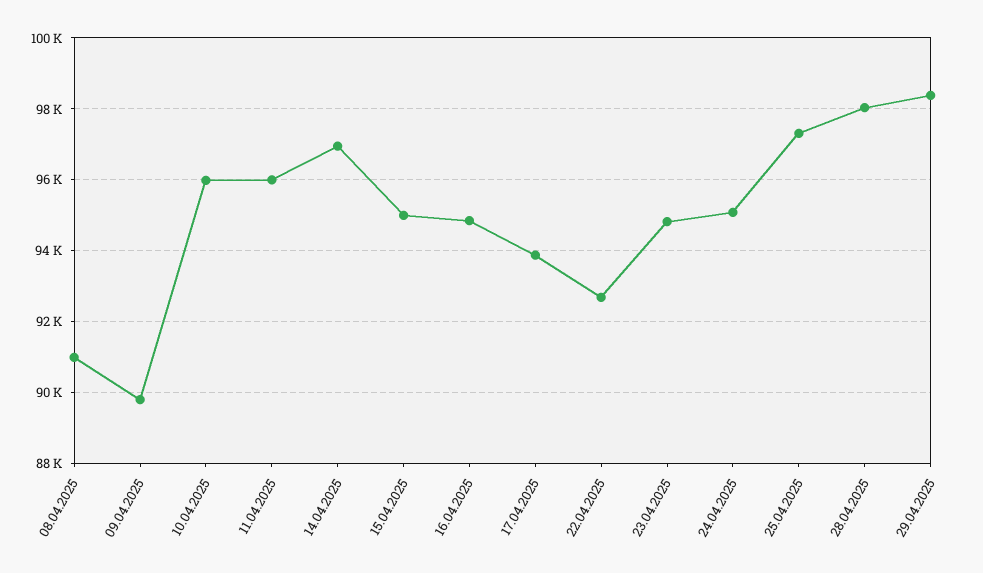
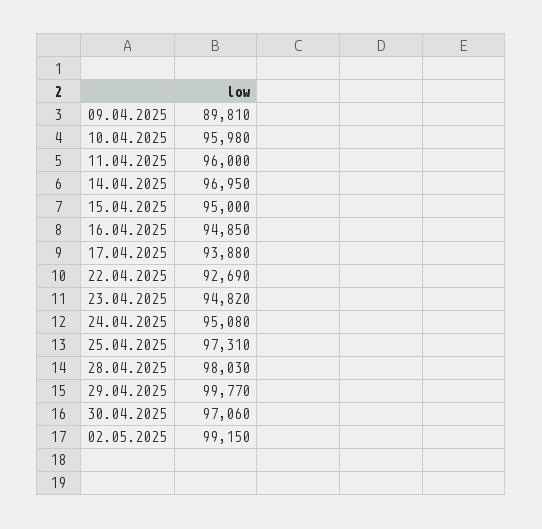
08.04.2025: 91000 -> none
29.04.2025: 98400 -> 99770
30.04.2025: none -> 97060
02.05.2025: none -> 99150

